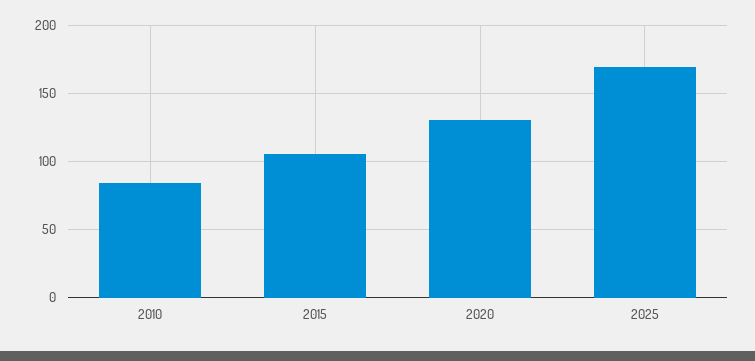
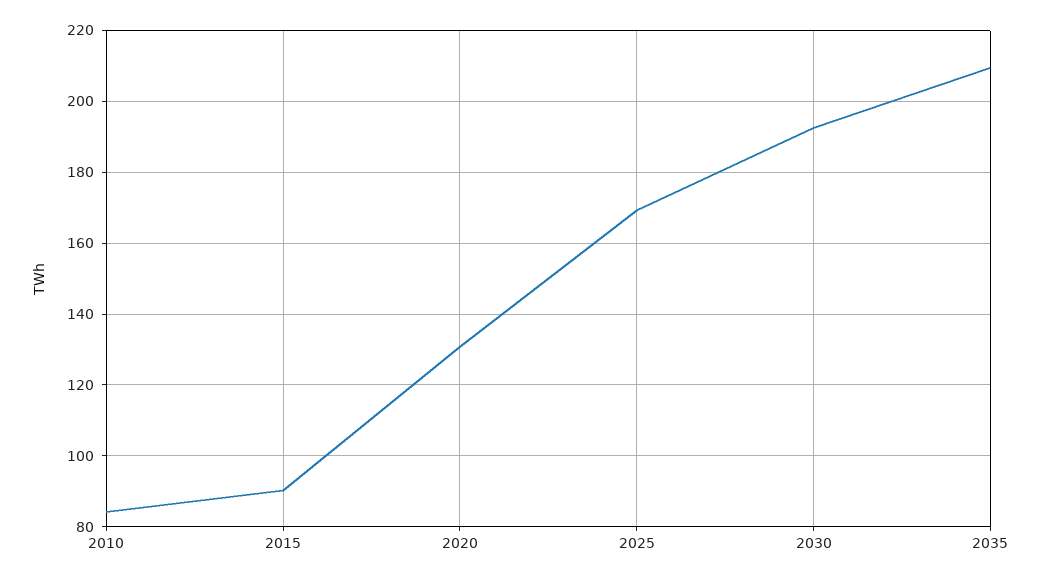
2015: 105 -> 90
2030: none -> 192
2035: none -> 210

